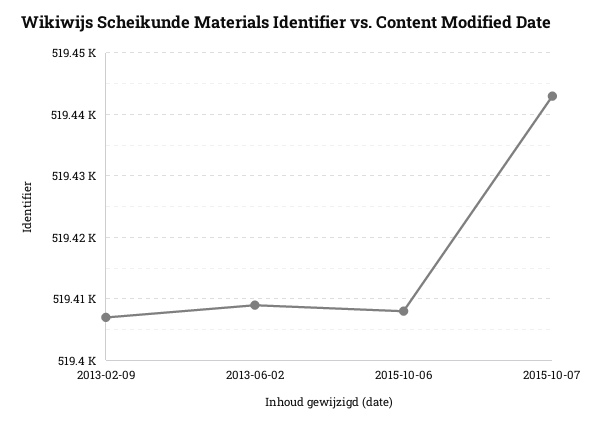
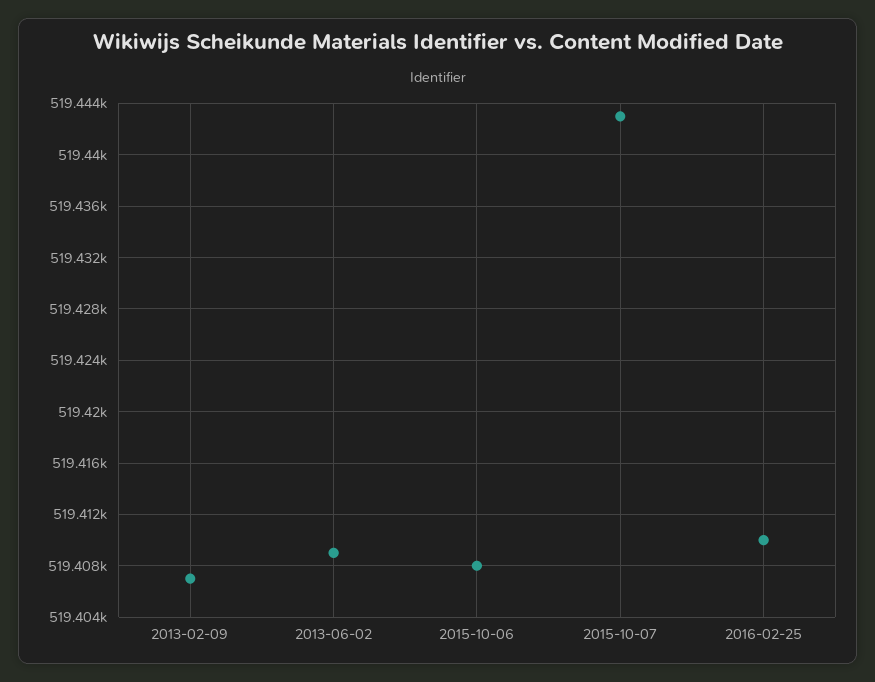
2016-02-25: none -> 519410

